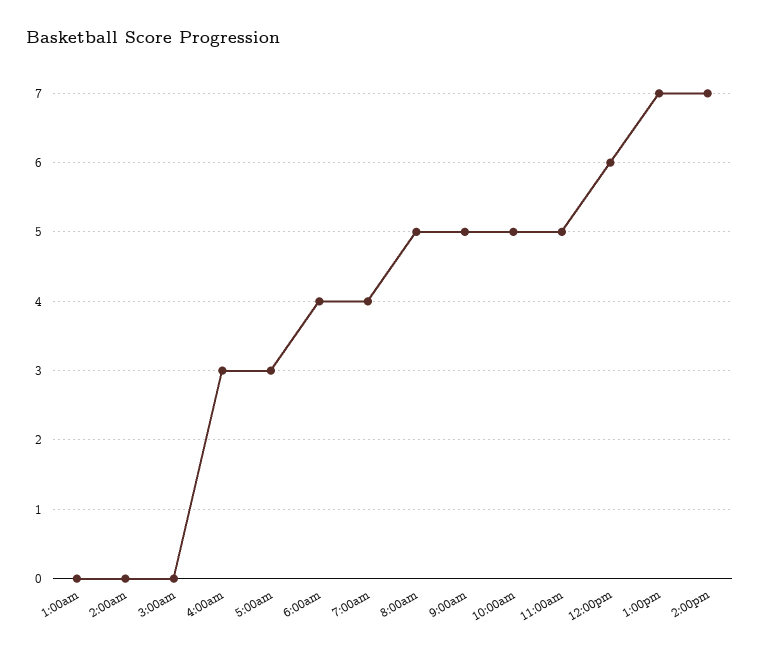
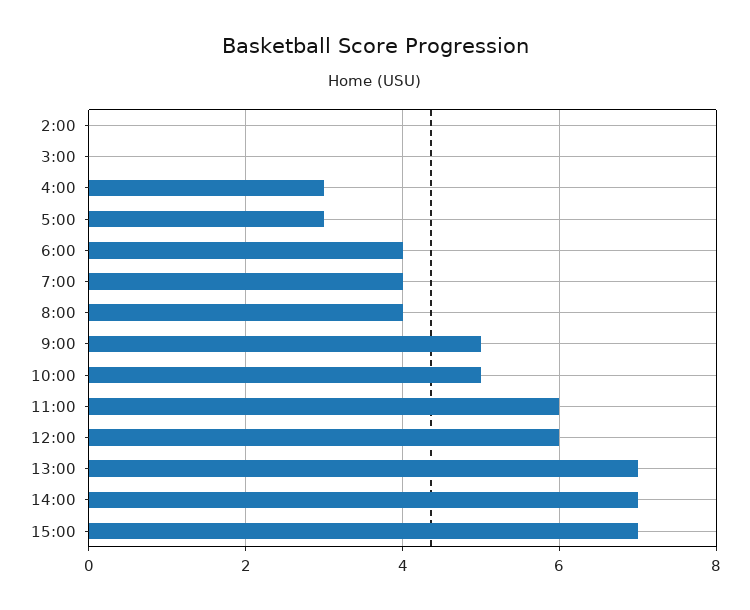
1:00am: 0 -> none
8:00am: 5 -> 4
11:00am: 5 -> 6
15:00: none -> 7

